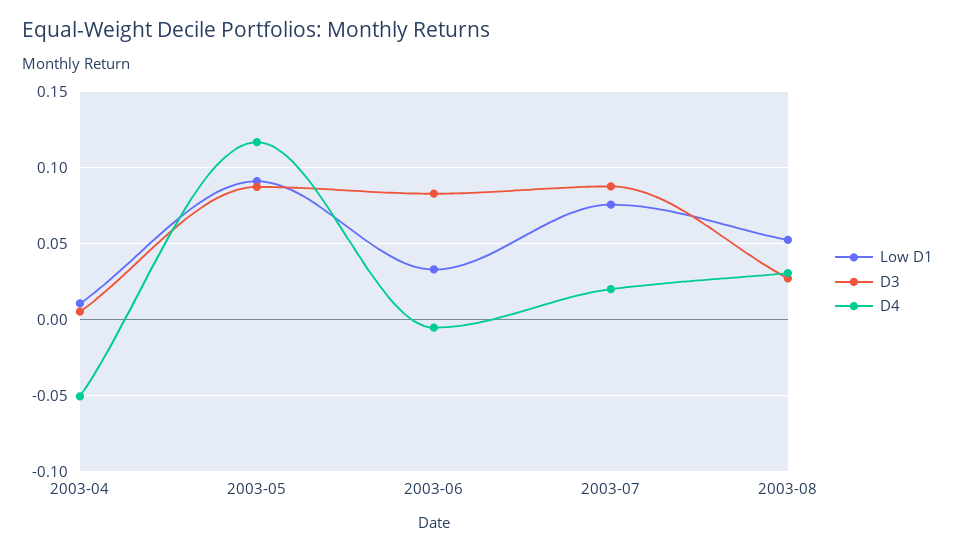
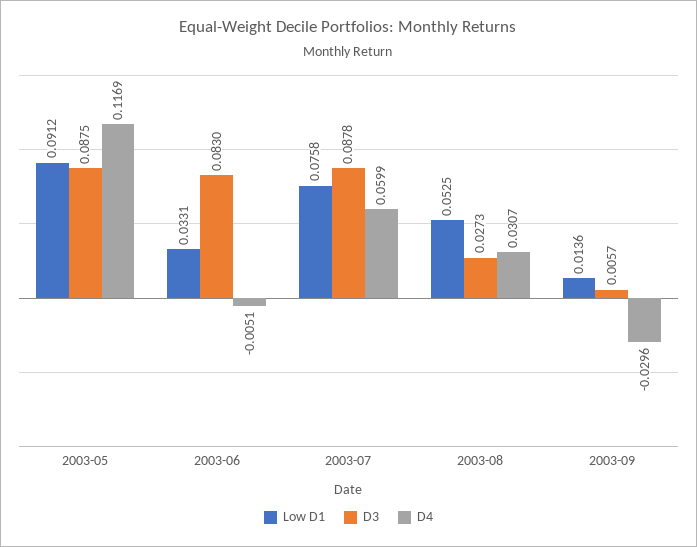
Low D1, 2003-04: 0.01 -> none
D3, 2003-04: 0.005 -> none
D4, 2003-04: -0.05 -> none
D4, 2003-07: 0.02 -> 0.0599
Low D1, 2003-09: none -> 0.0136
D3, 2003-09: none -> 0.0057
D4, 2003-09: none -> -0.0296

